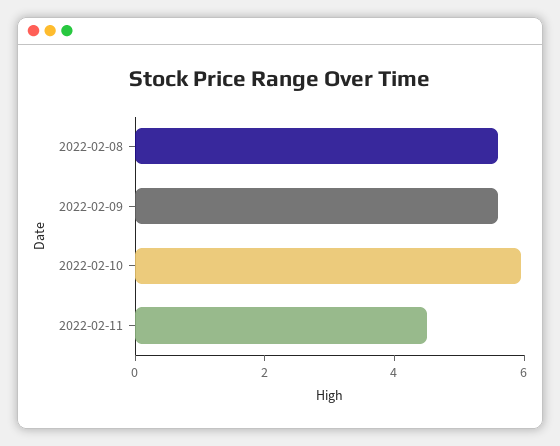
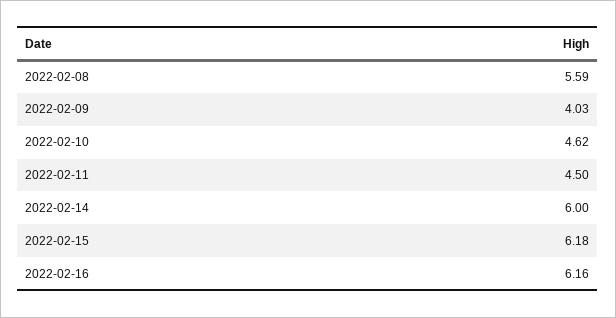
2022-02-09: 5.5 -> 4.03
2022-02-10: 6 -> 4.62
2022-02-14: none -> 6
2022-02-15: none -> 6.18
2022-02-16: none -> 6.16

